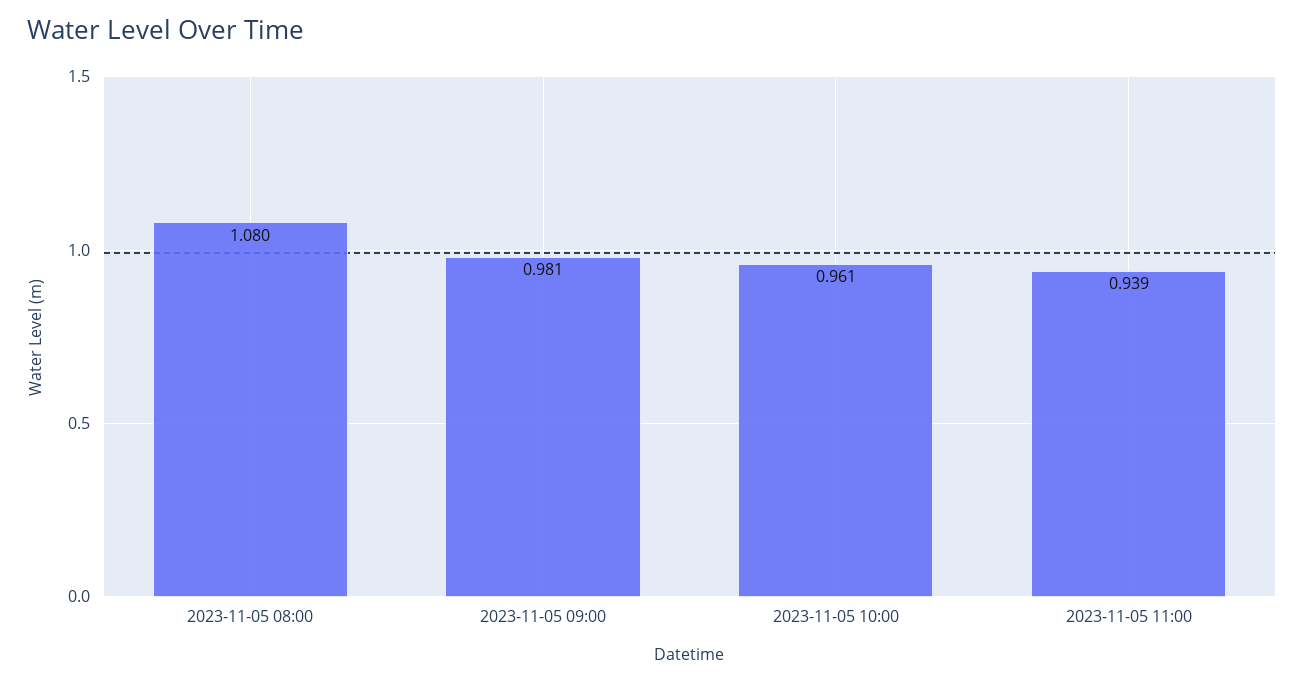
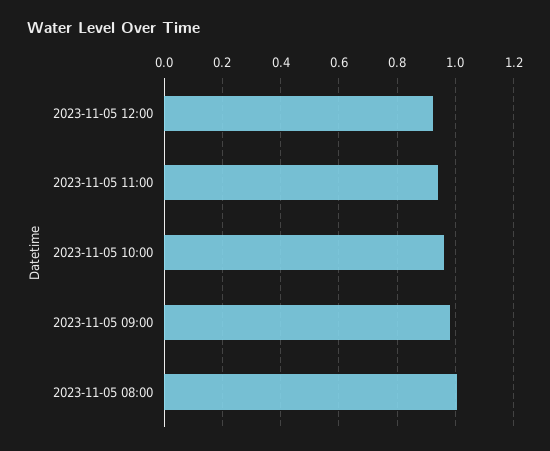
2023-11-05 08:00: 1.08 -> 1
2023-11-05 12:00: none -> 0.925

